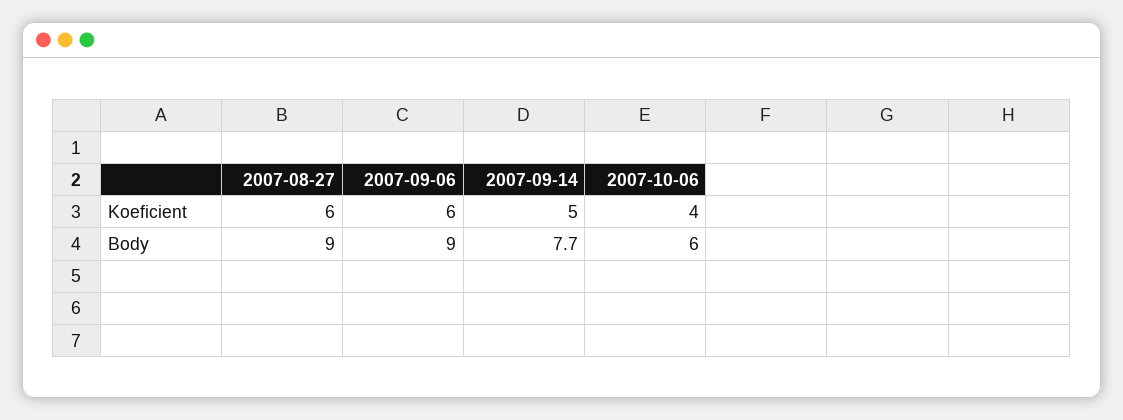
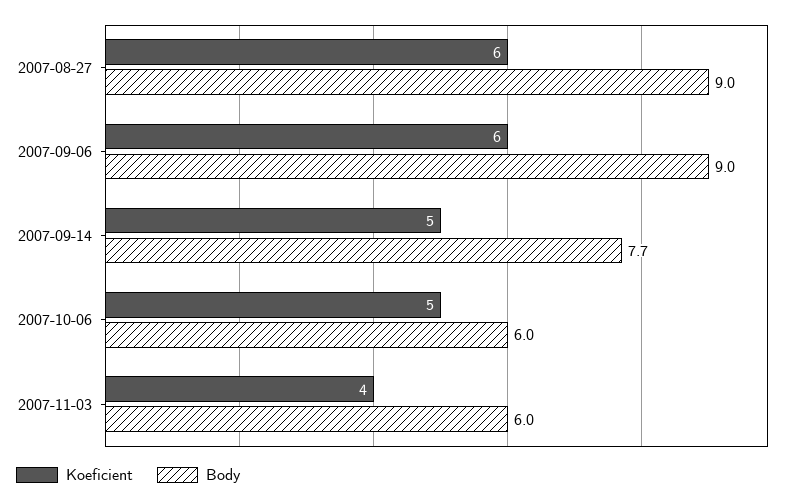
Koeficient, 2007-10-06: 4 -> 5
Koeficient, 2007-11-03: none -> 4
Body, 2007-11-03: none -> 6

